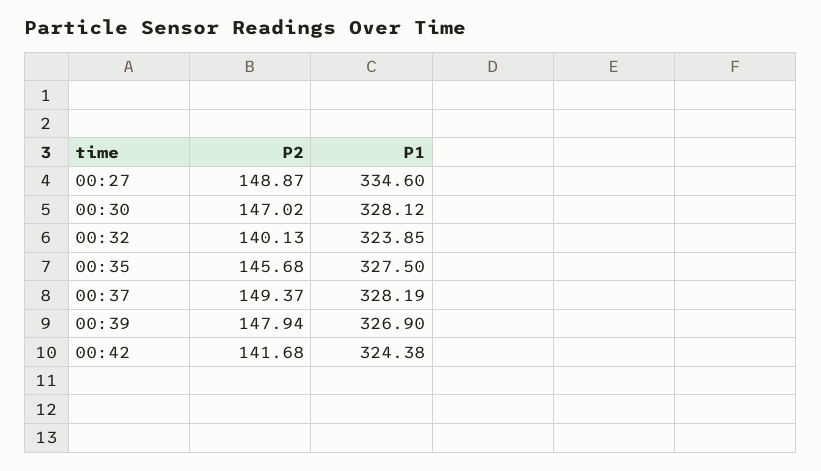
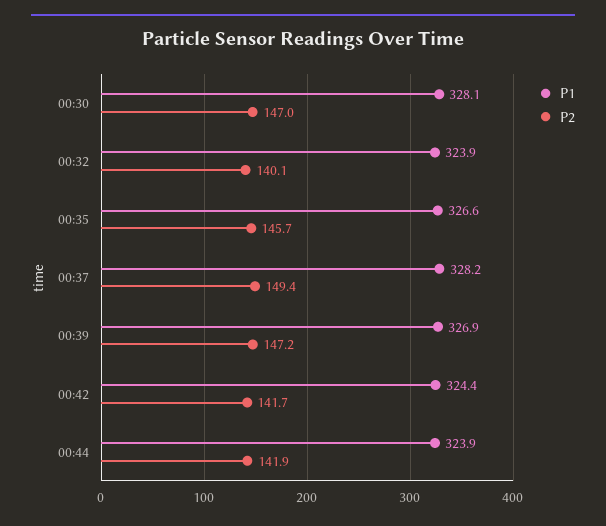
P2, 00:27: 148.87 -> none
P1, 00:27: 334.6 -> none
P1, 00:35: 327.5 -> 326.6
P2, 00:39: 147.94 -> 147.2
P1, 00:44: none -> 323.9
P2, 00:44: none -> 141.9

